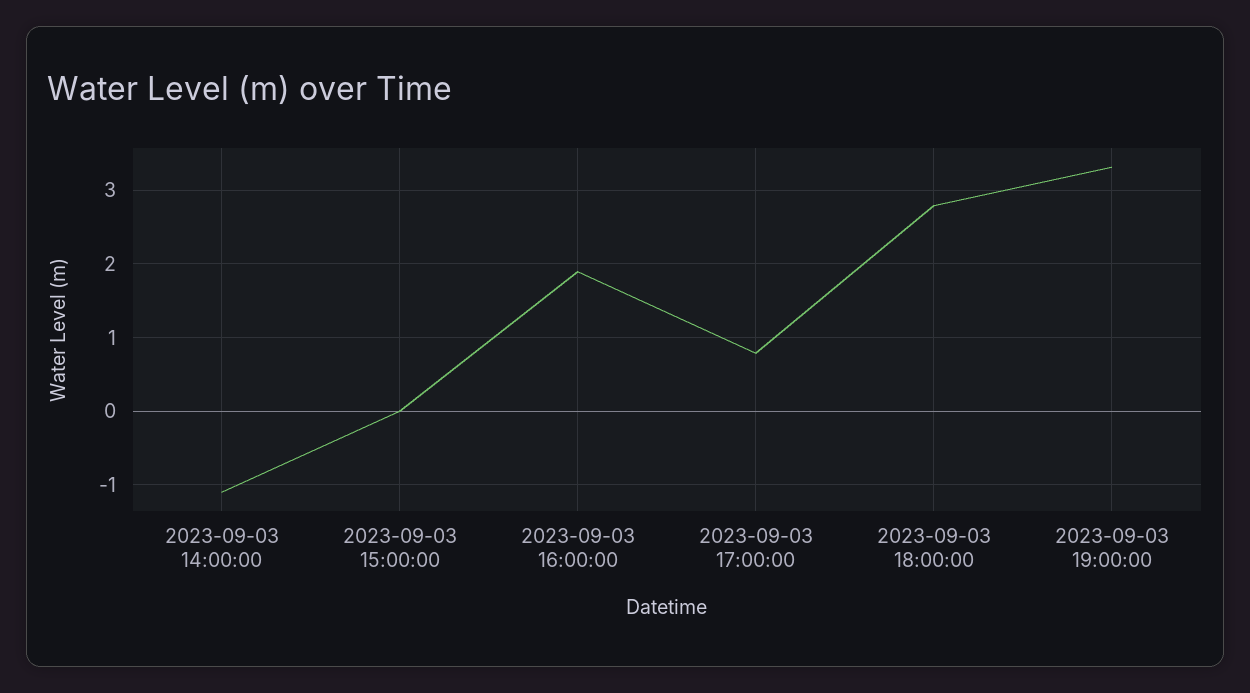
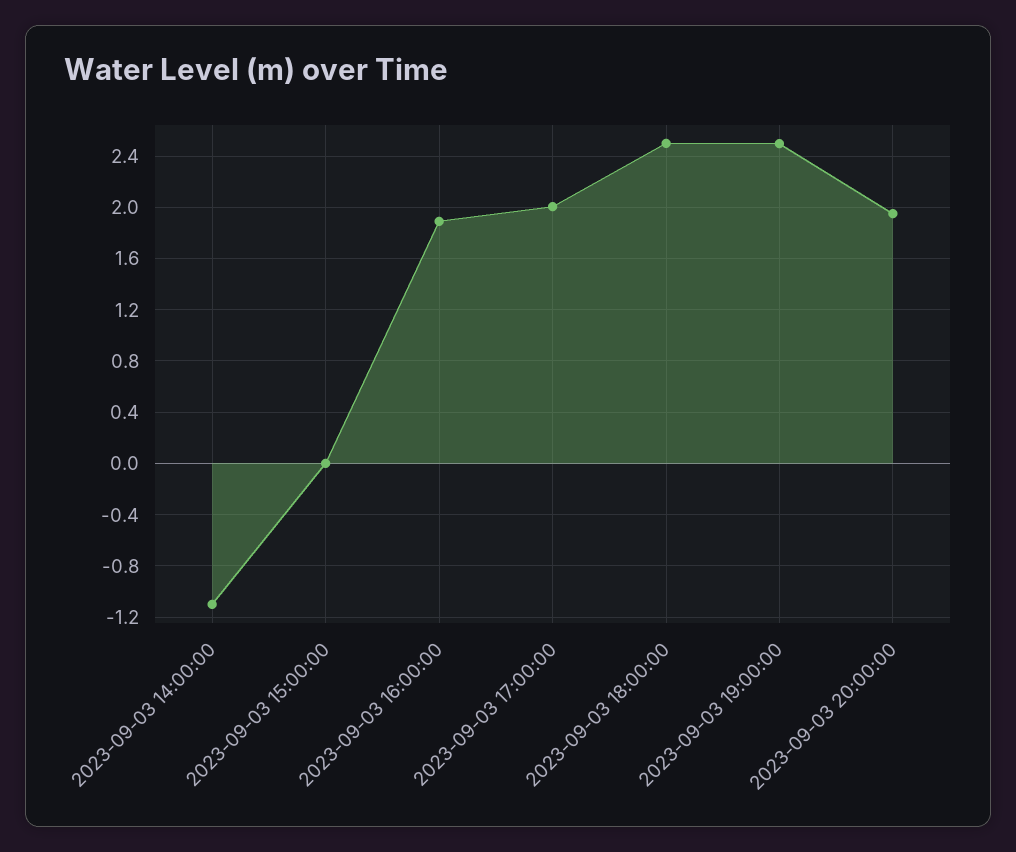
2023-09-03 17:00:00: 0.8 -> 2
2023-09-03 18:00:00: 2.8 -> 2.5
2023-09-03 19:00:00: 3.3 -> 2.5
2023-09-03 20:00:00: none -> 1.95

